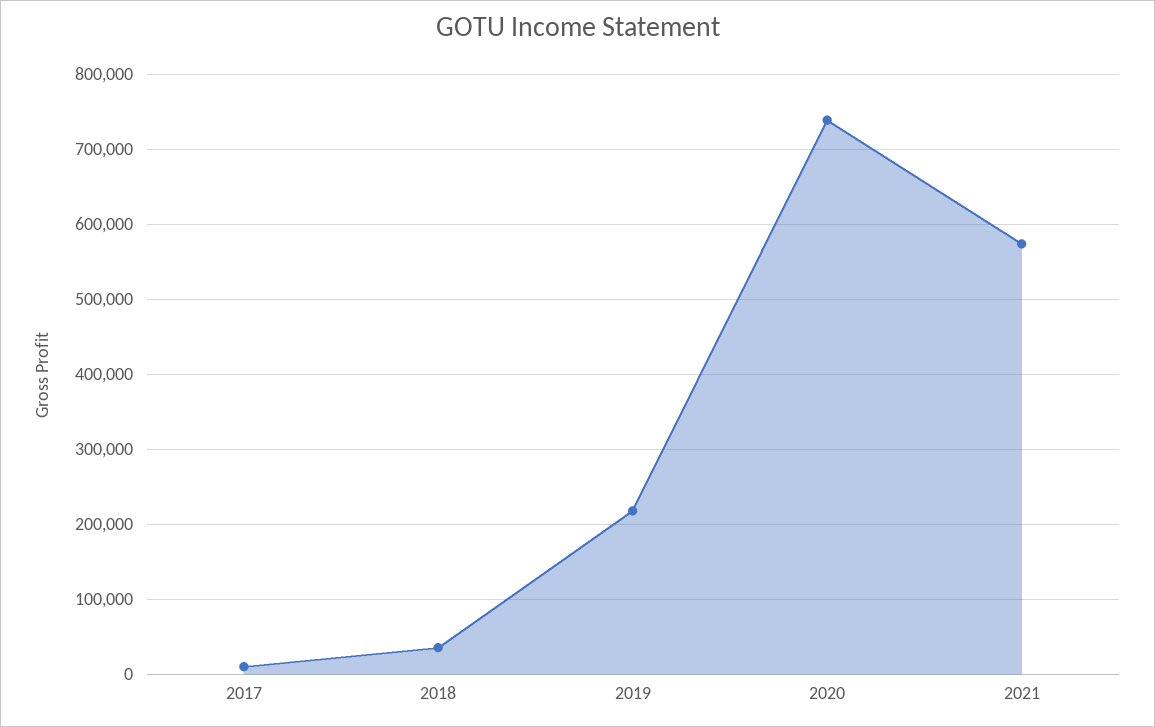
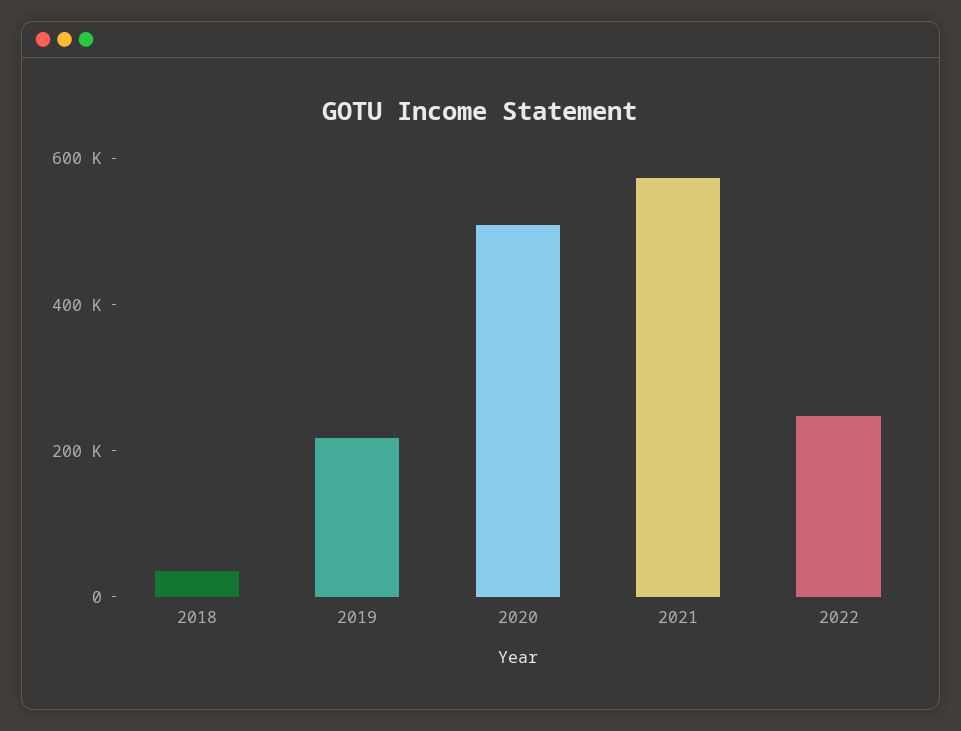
2017: 10000 -> none
2020: 740000 -> 500000
2022: none -> 250000

